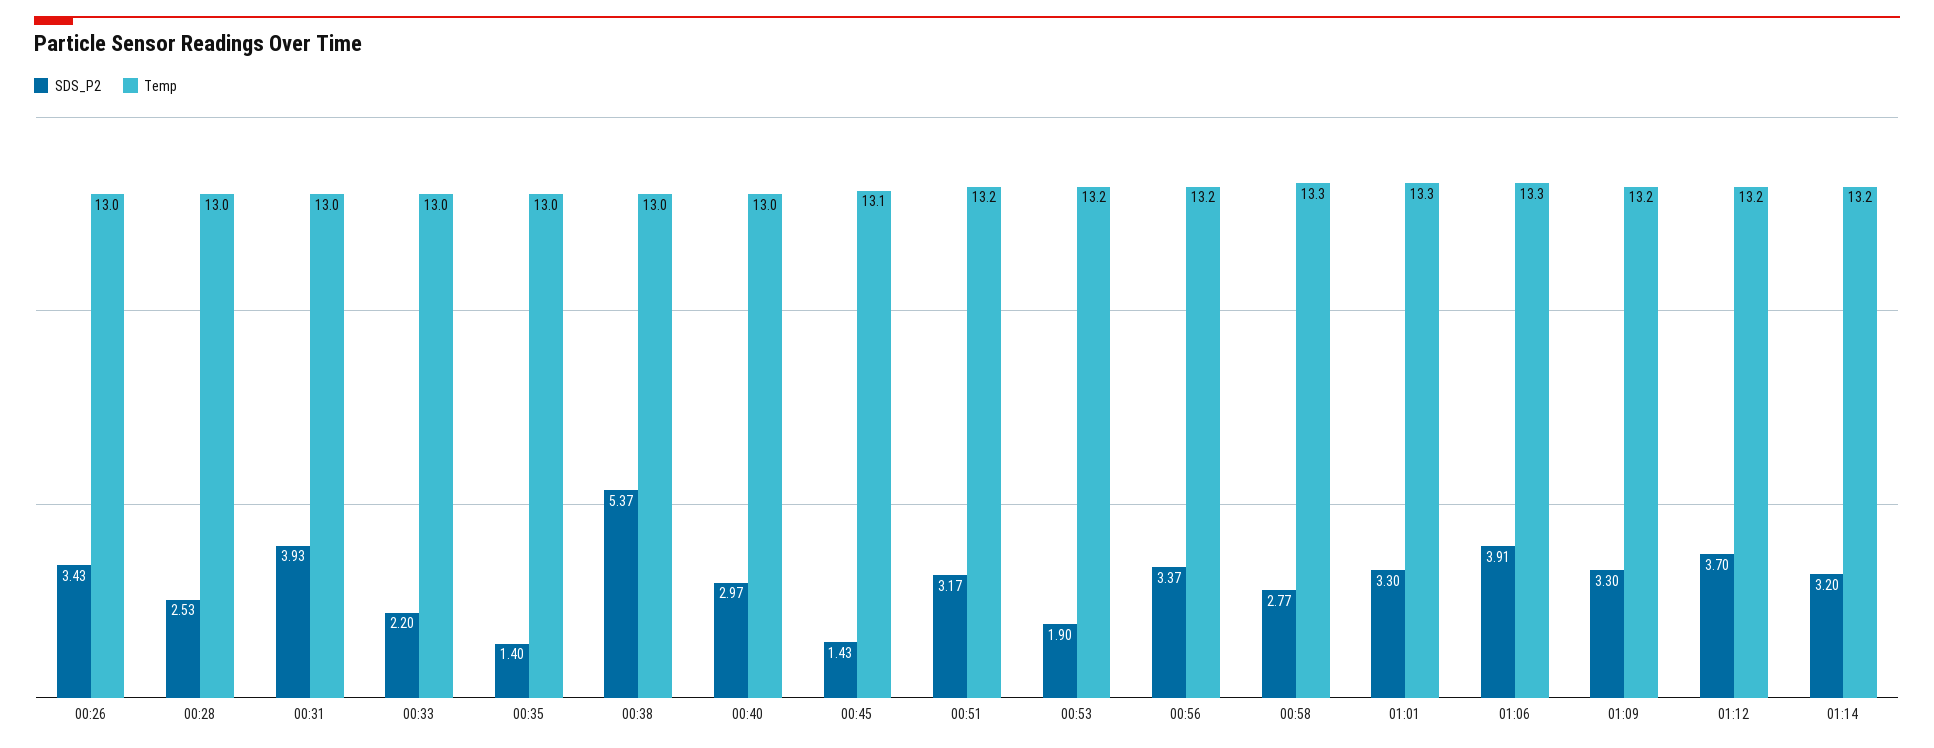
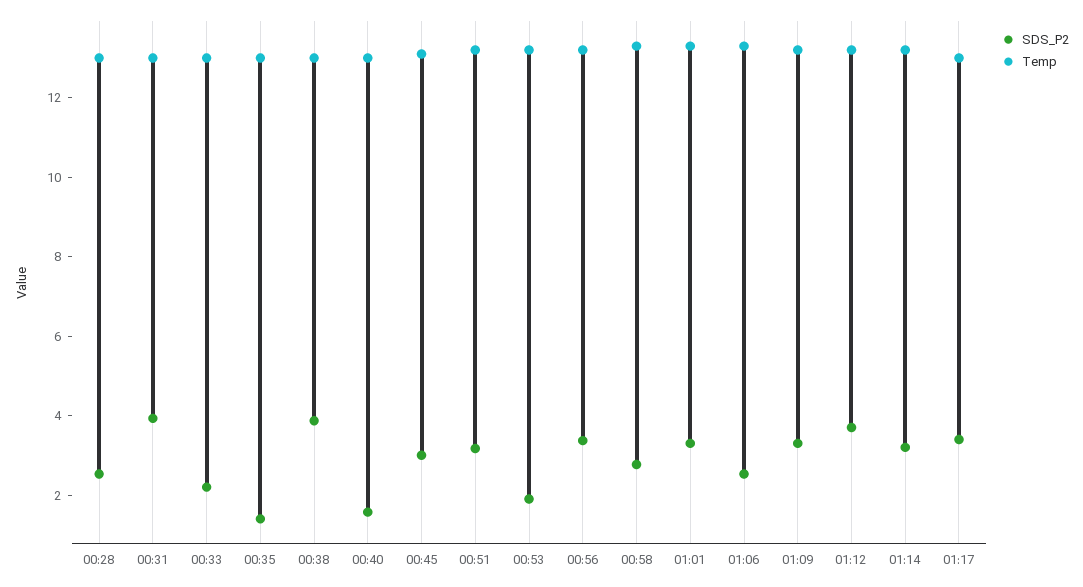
SDS_P2, 00:26: 3.43 -> none
Temp, 00:26: 13 -> none
SDS_P2, 00:38: 5.37 -> 4
SDS_P2, 00:40: 2.97 -> 1.5
SDS_P2, 00:45: 1.43 -> 3
SDS_P2, 01:06: 3.91 -> 2.5
SDS_P2, 01:17: none -> 3.5
Temp, 01:17: none -> 13

